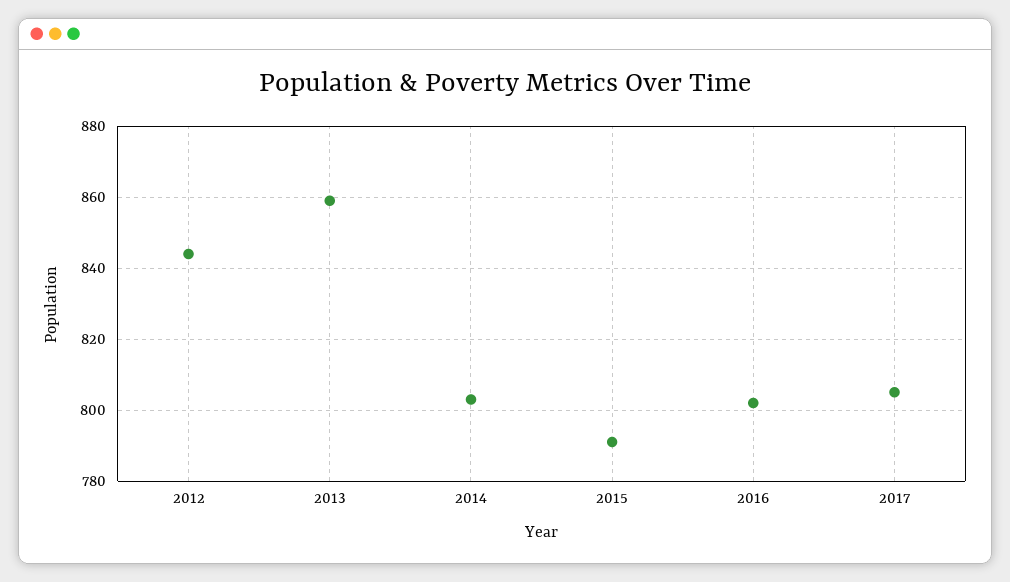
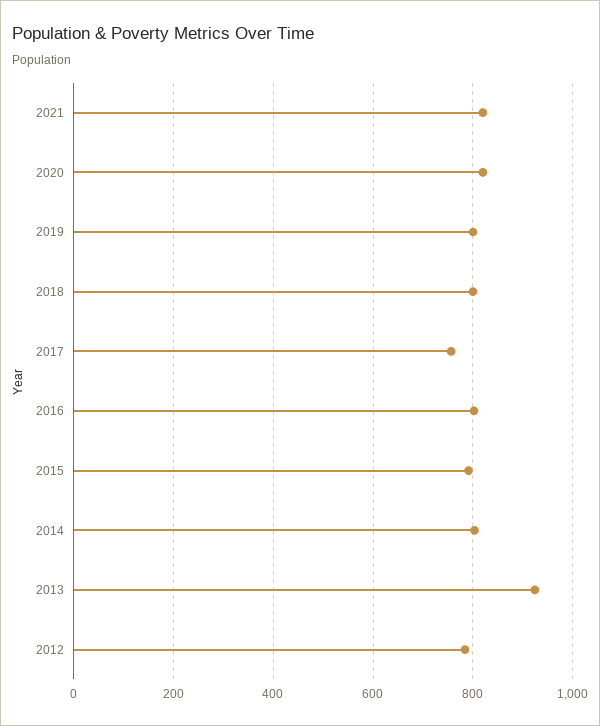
2012: 845 -> 780
2013: 860 -> 920
2017: 805 -> 760
2021: none -> 820
2020: none -> 820
2019: none -> 800
2018: none -> 800

